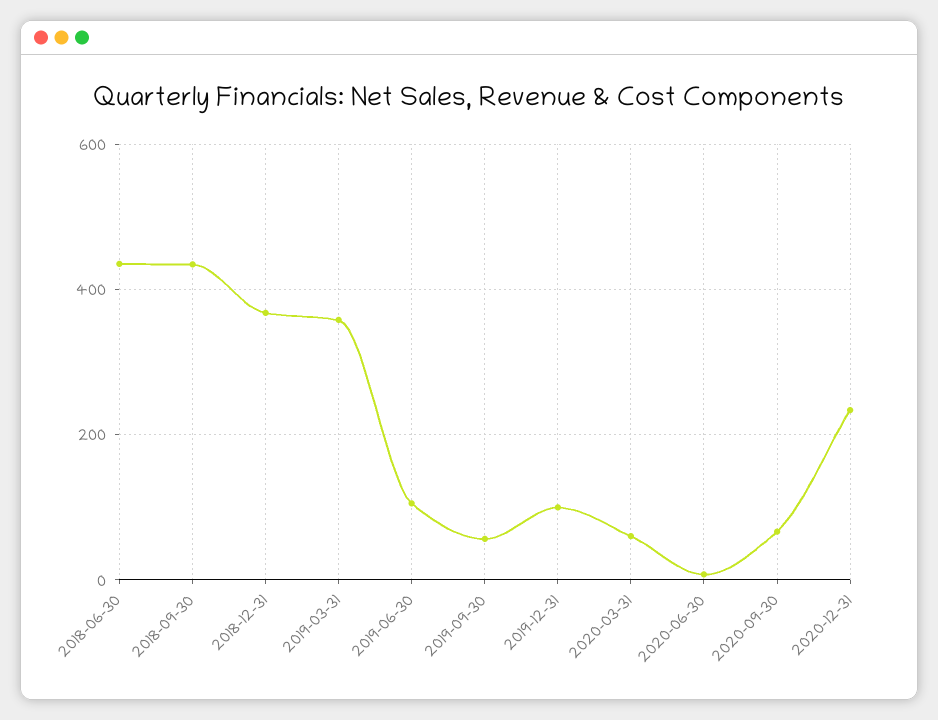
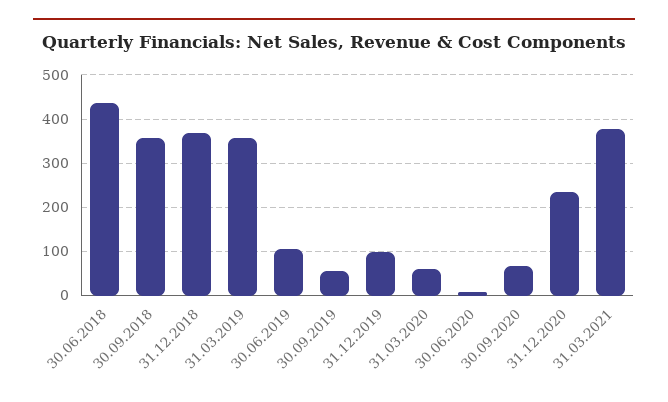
2018-09-30: 440 -> 360
31.03.2021: none -> 380

